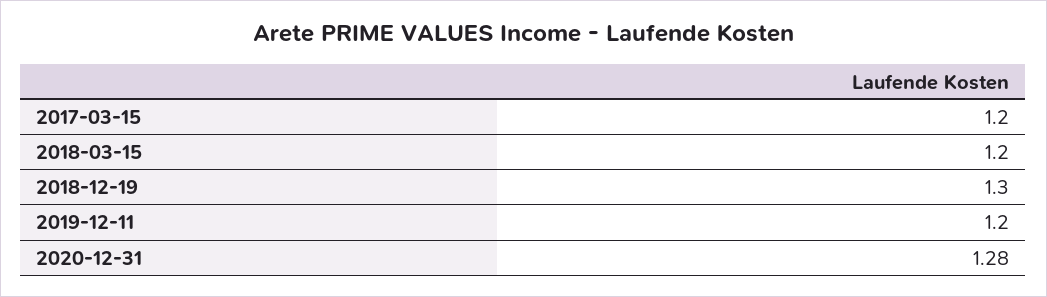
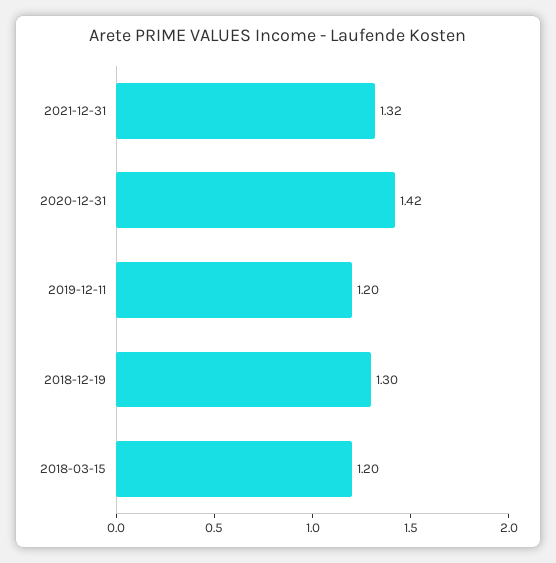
2017-03-15: 1.2 -> none
2020-12-31: 1.28 -> 1.42
2021-12-31: none -> 1.32

